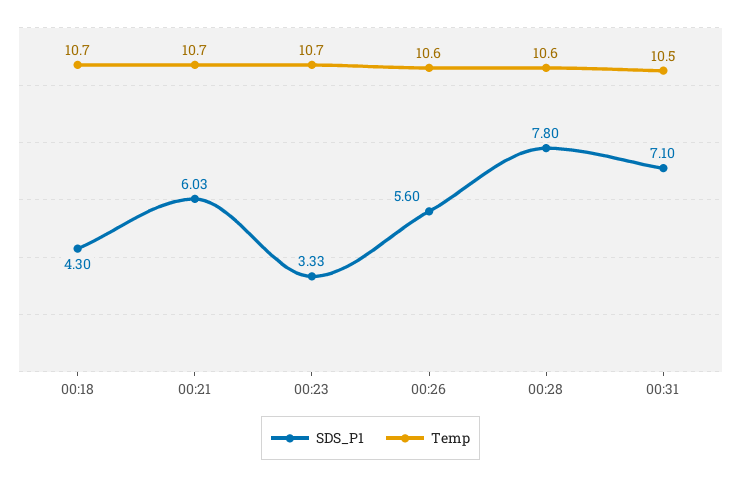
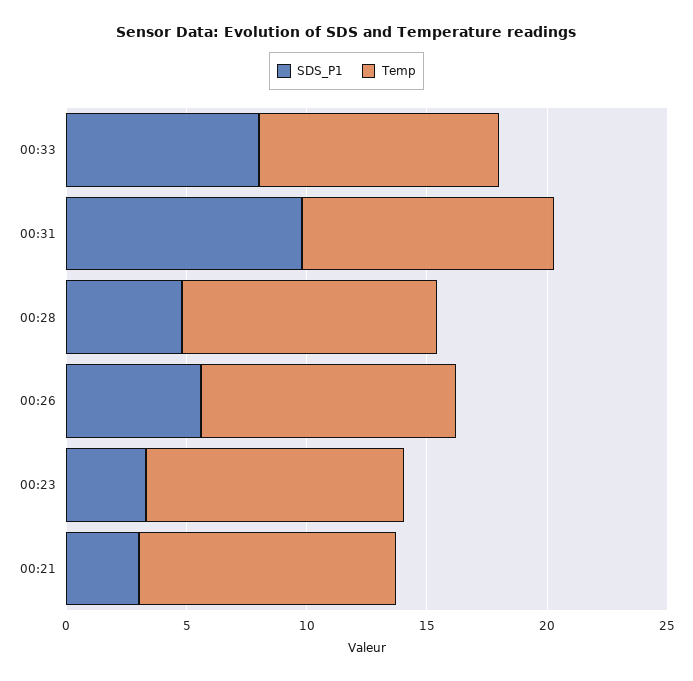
SDS_P1, 00:18: 4.3 -> none
Temp, 00:18: 10.7 -> none
SDS_P1, 00:21: 6.03 -> 3
SDS_P1, 00:28: 7.8 -> 5
SDS_P1, 00:31: 7.1 -> 10
SDS_P1, 00:33: none -> 8
Temp, 00:33: none -> 10

